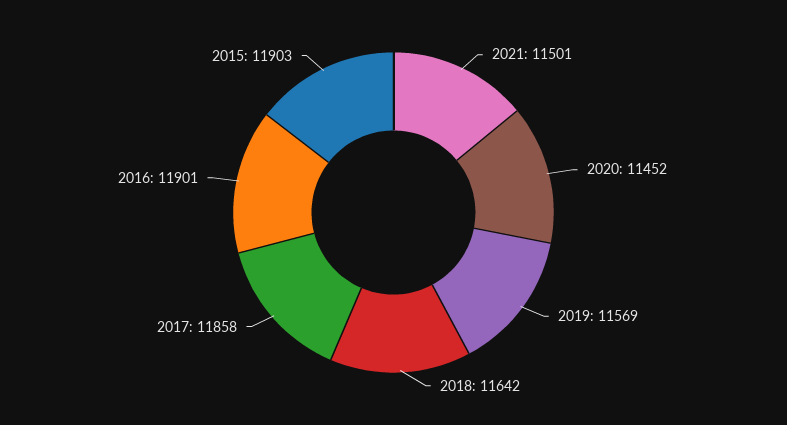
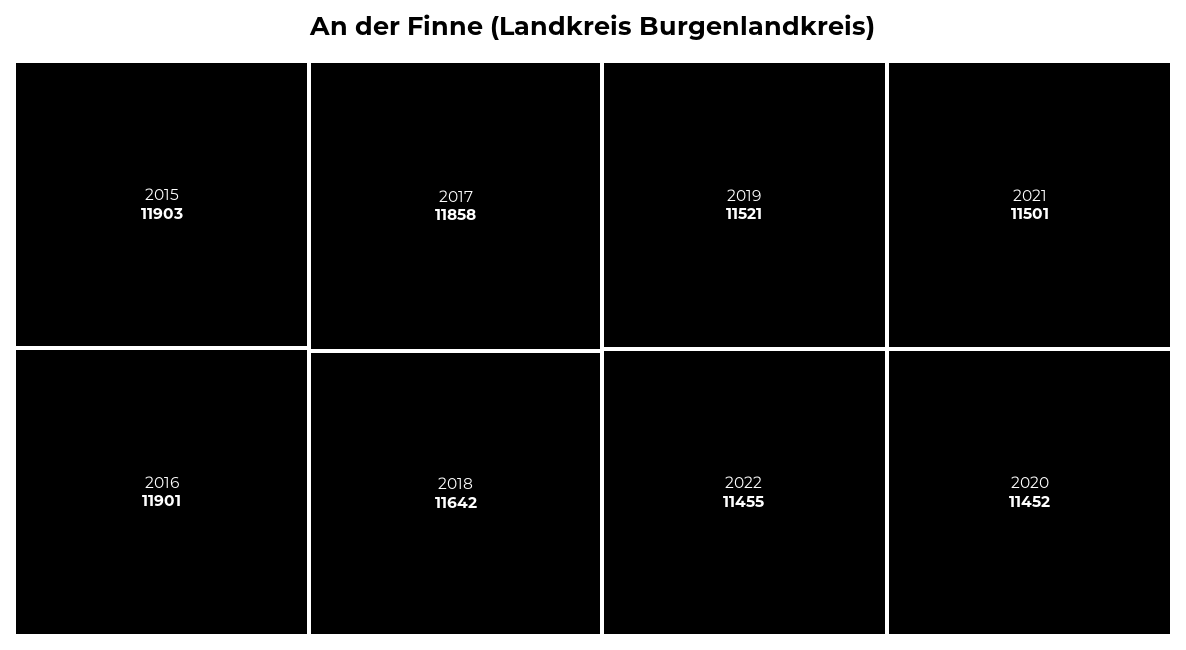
2019: 11569 -> 11521
2022: none -> 11455

